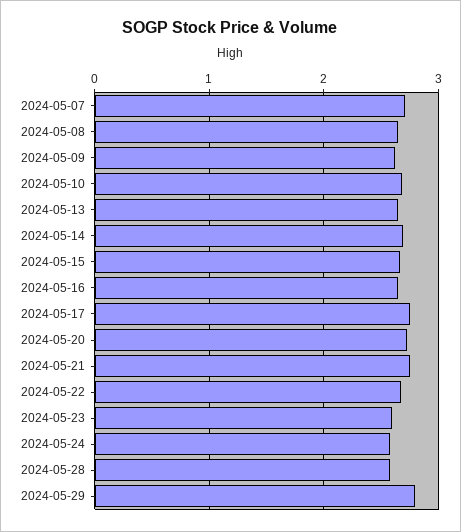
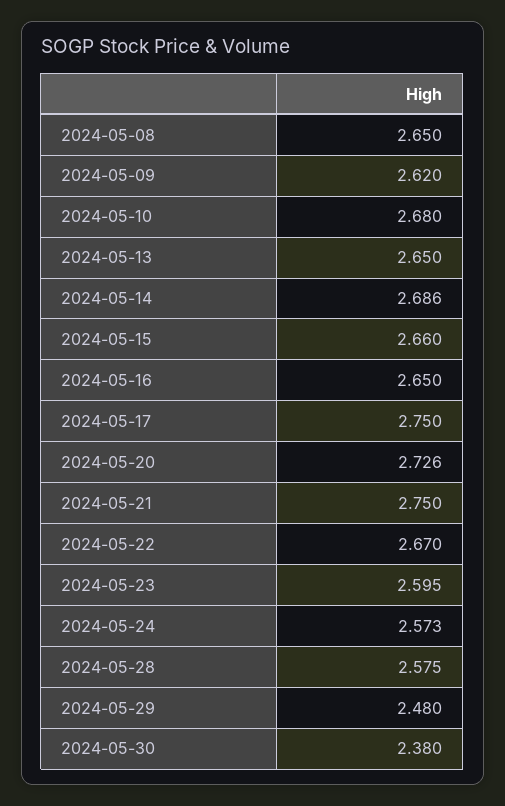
2024-05-07: 2.7 -> none
2024-05-29: 2.8 -> 2.48
2024-05-30: none -> 2.38

